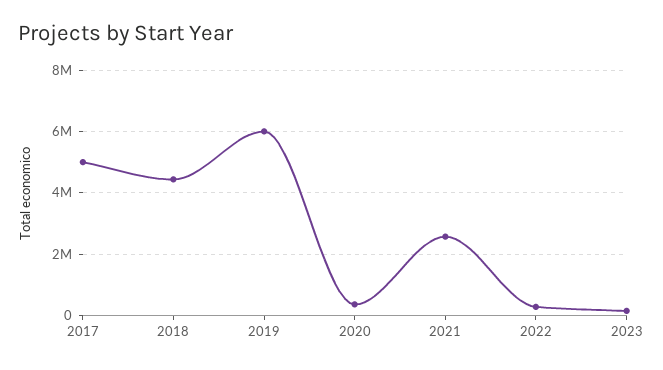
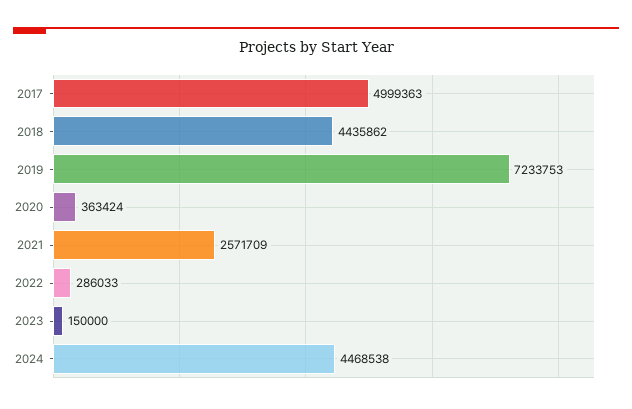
2019: 6000000 -> 7233753
2024: none -> 4468538

